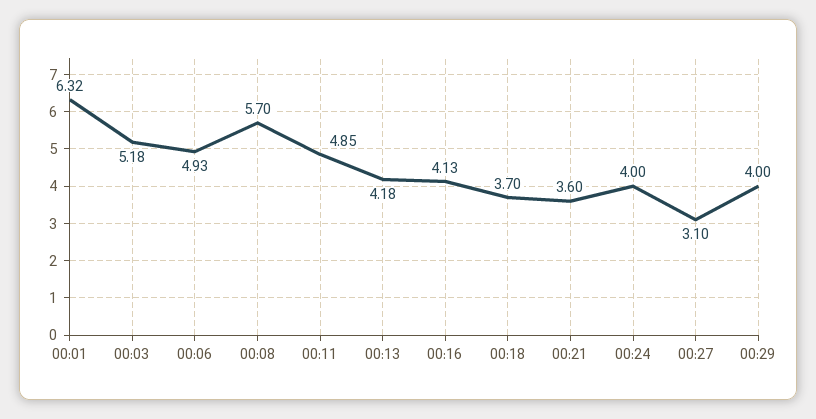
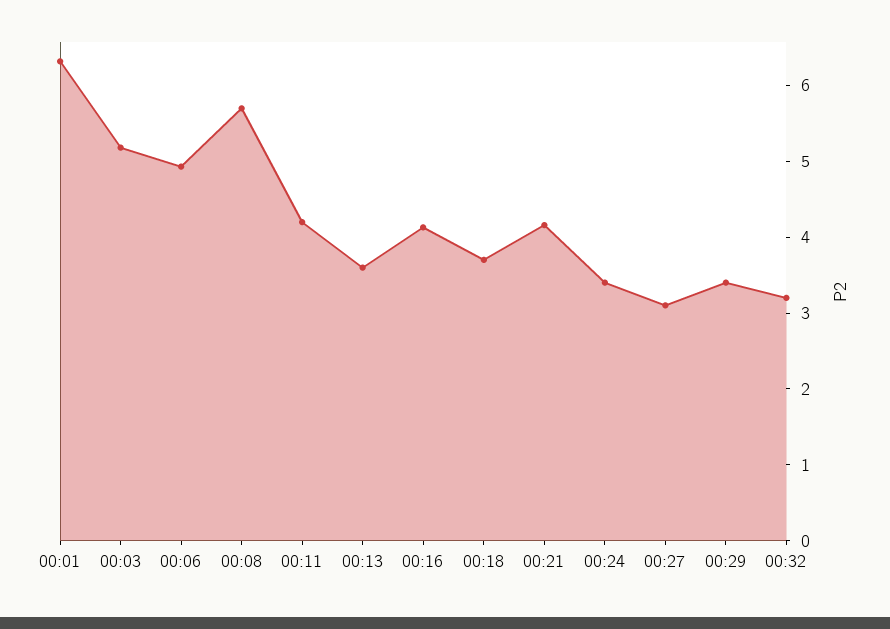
00:11: 4.85 -> 4.2
00:13: 4.18 -> 3.6
00:21: 3.6 -> 4.2
00:24: 4 -> 3.4
00:29: 4 -> 3.4
00:32: none -> 3.2

